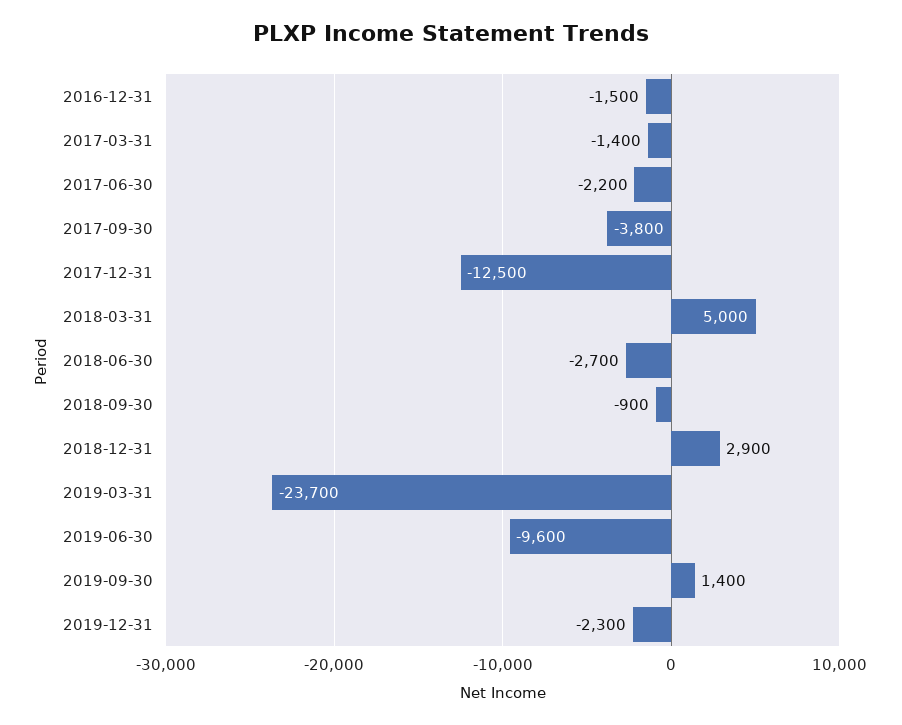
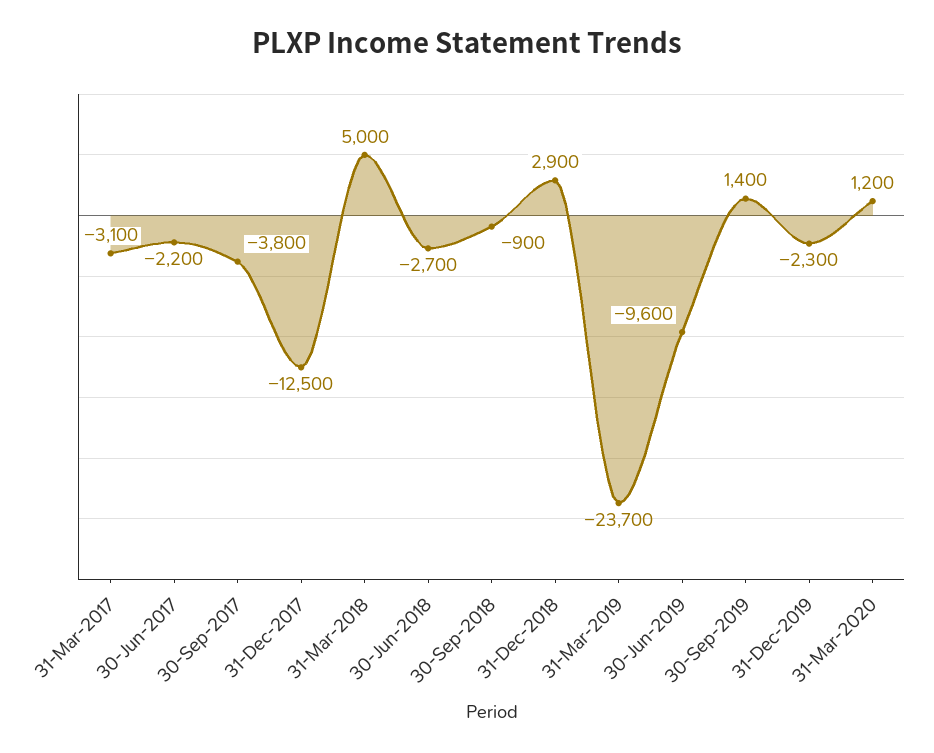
2016-12-31: -1500 -> none
2017-03-31: -1400 -> -3100
31-Mar-2020: none -> 1200

